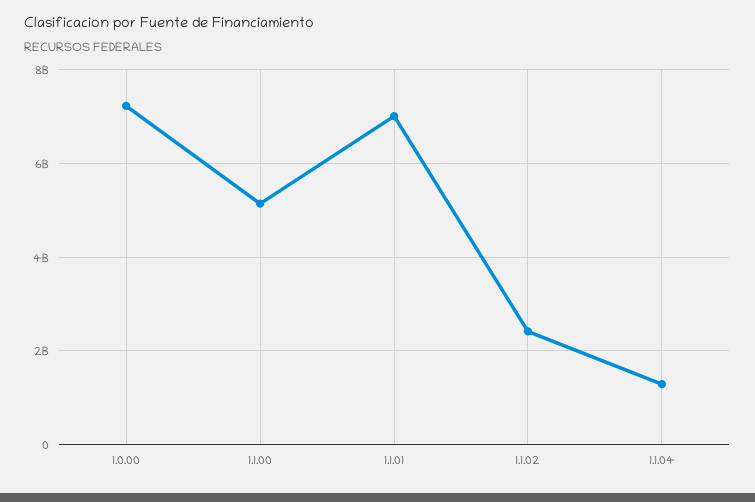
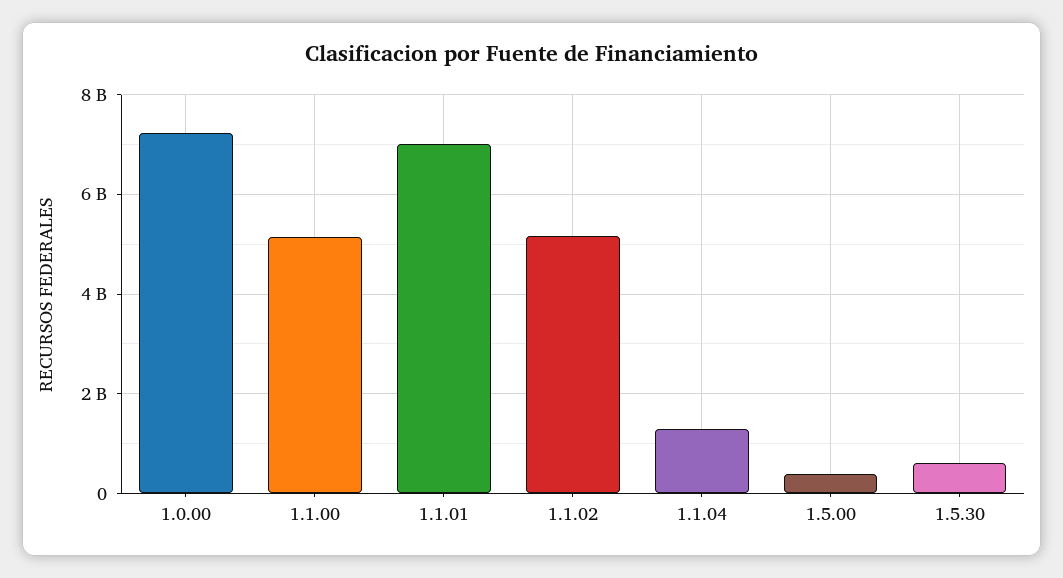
1.1.02: 2400000000 -> 5200000000
1.5.00: none -> 400000000
1.5.30: none -> 600000000

